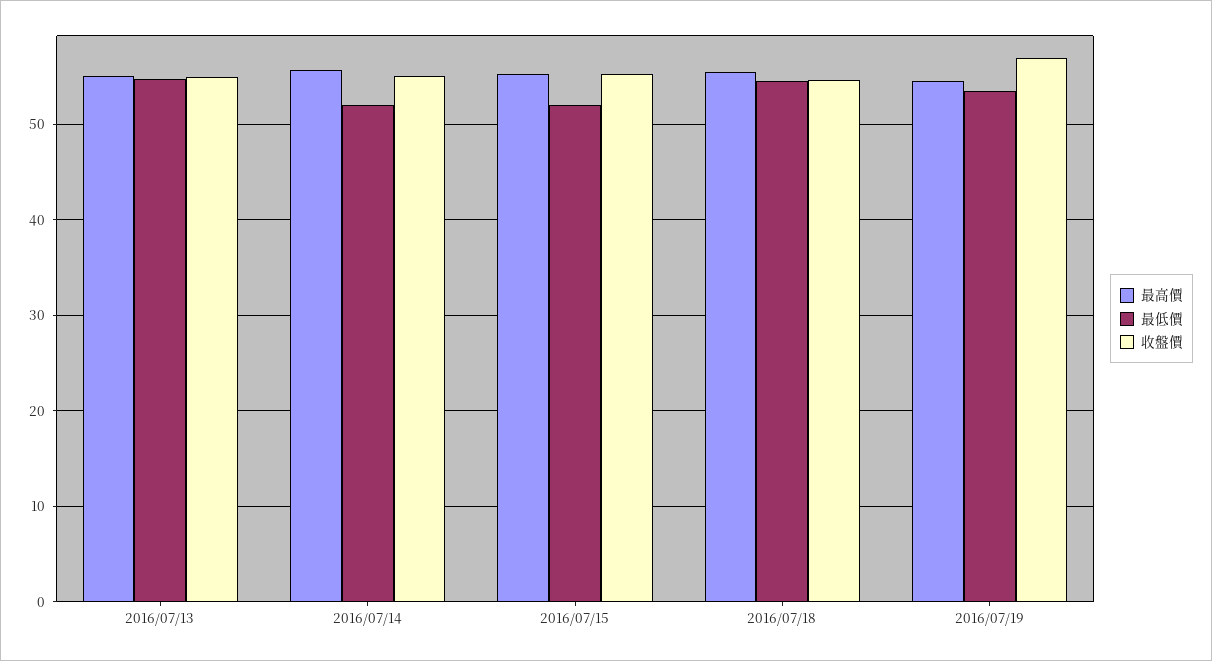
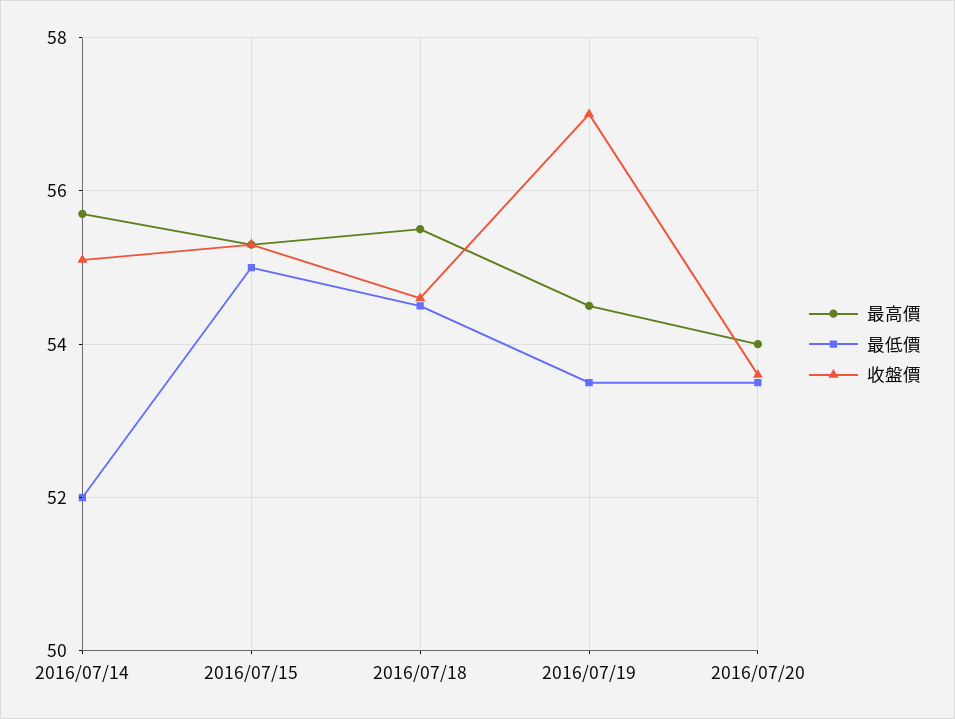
最高價, 2016/07/13: 55 -> none
最低價, 2016/07/13: 55 -> none
收盤價, 2016/07/13: 55 -> none
最低價, 2016/07/15: 52 -> 55
最高價, 2016/07/20: none -> 54
最低價, 2016/07/20: none -> 53.5
收盤價, 2016/07/20: none -> 53.5

